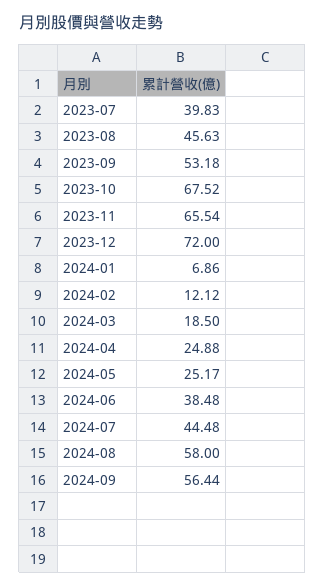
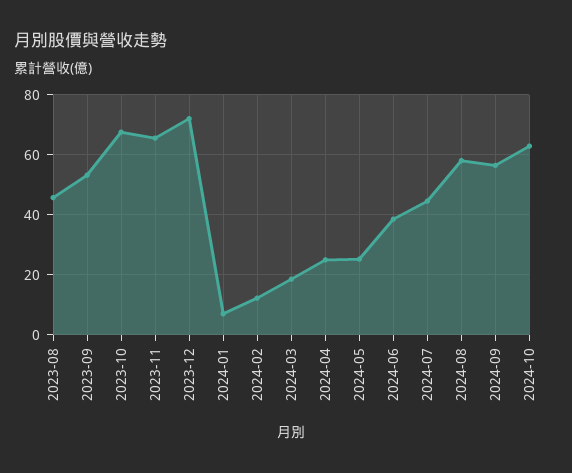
2023-07: 39.83 -> none
2024-10: none -> 62.5

